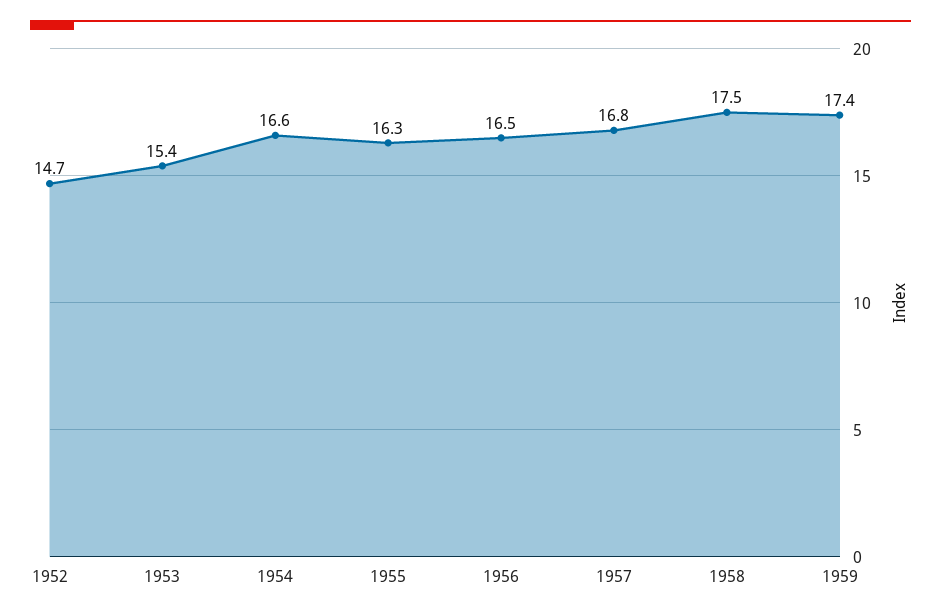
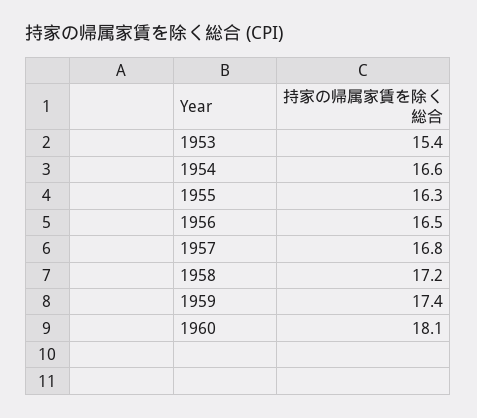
1952: 14.7 -> none
1958: 17.5 -> 17.2
1960: none -> 18.1

